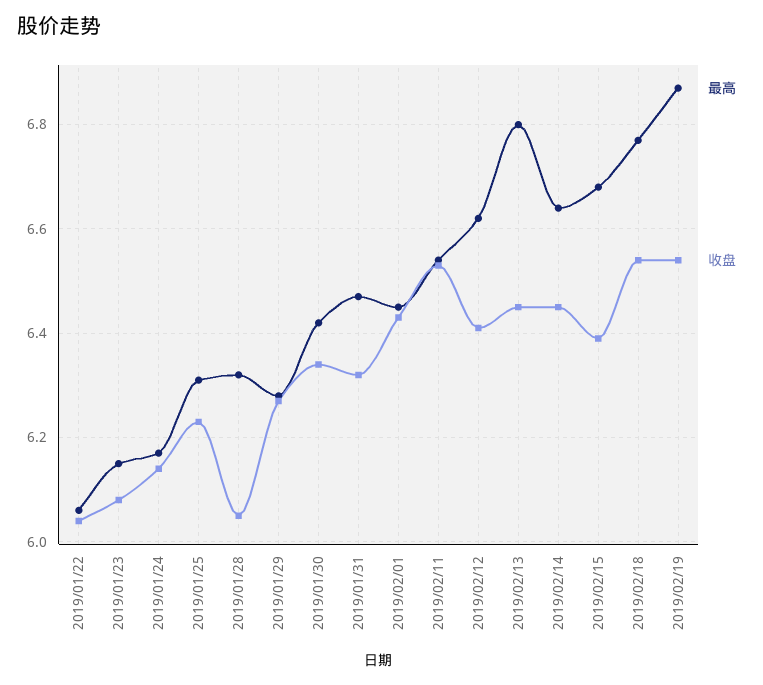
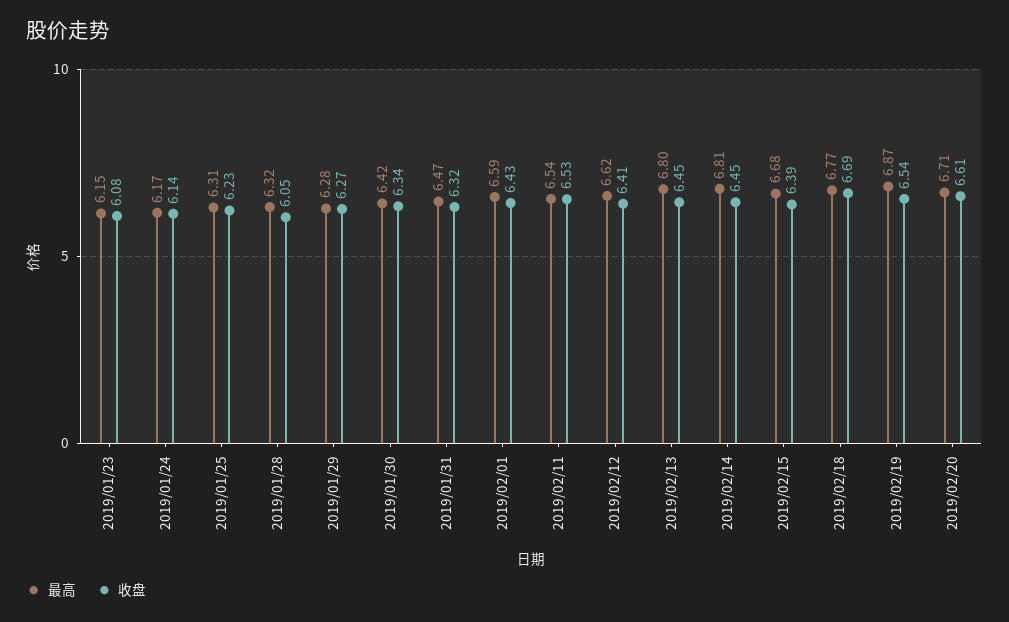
最高, 2019/01/22: 6.05 -> none
收盘, 2019/01/22: 6.05 -> none
最高, 2019/02/01: 6.45 -> 6.59
最高, 2019/02/14: 6.65 -> 6.81
收盘, 2019/02/18: 6.55 -> 6.69
最高, 2019/02/20: none -> 6.71
收盘, 2019/02/20: none -> 6.61

